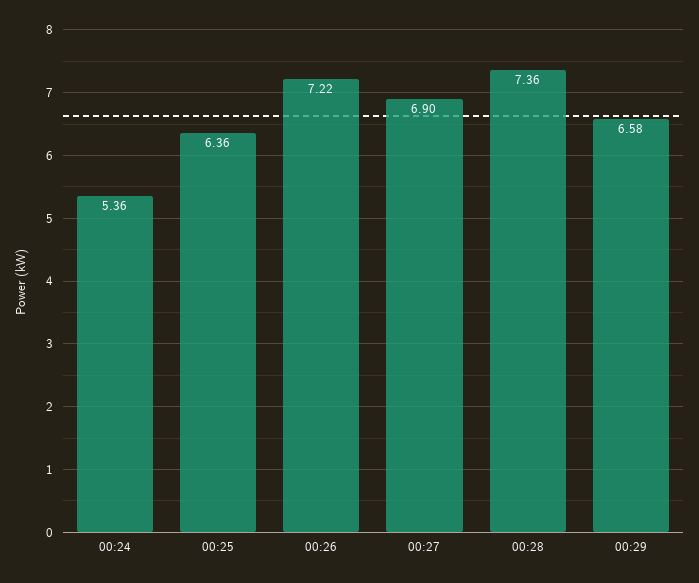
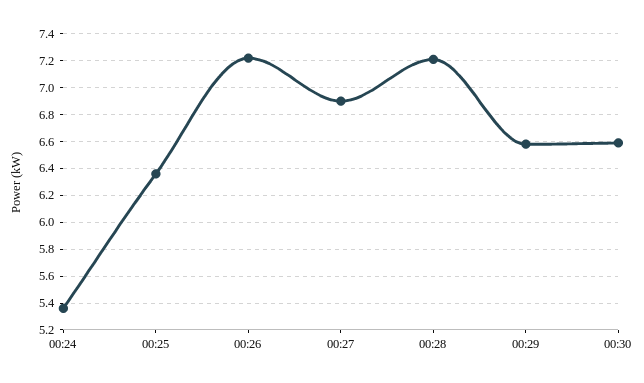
00:28: 7.36 -> 7.2
00:30: none -> 6.6

